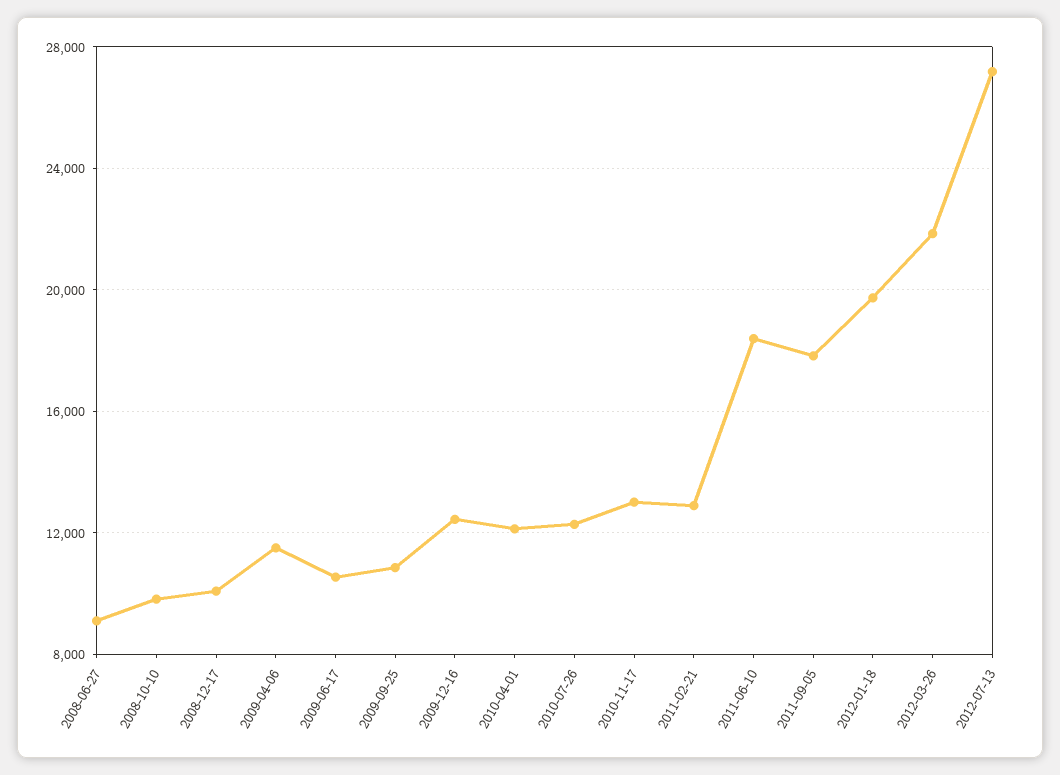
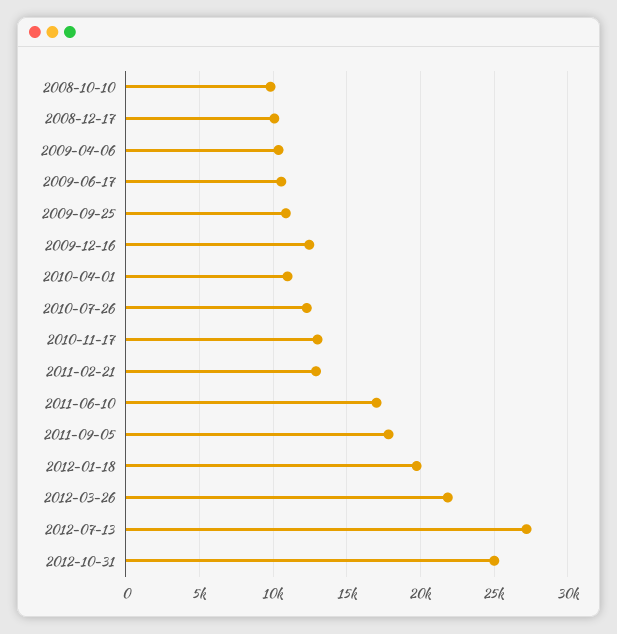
2008-06-27: 9000 -> none
2009-04-06: 11500 -> 10500
2010-04-01: 12000 -> 11000
2011-06-10: 18500 -> 17000
2012-10-31: none -> 25000

